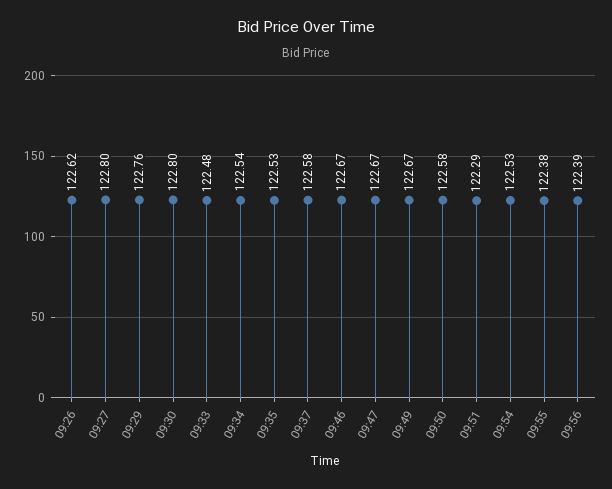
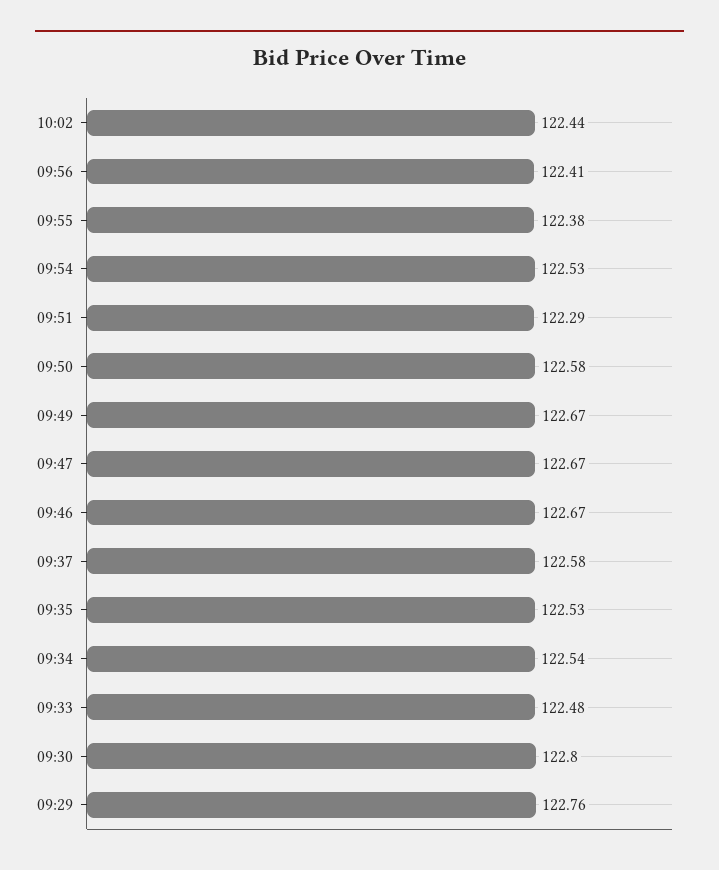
09:26: 122.62 -> none
09:27: 122.8 -> none
09:56: 122.39 -> 122.41
10:02: none -> 122.44

